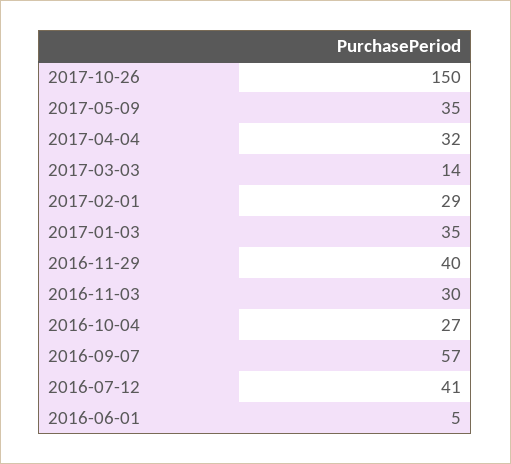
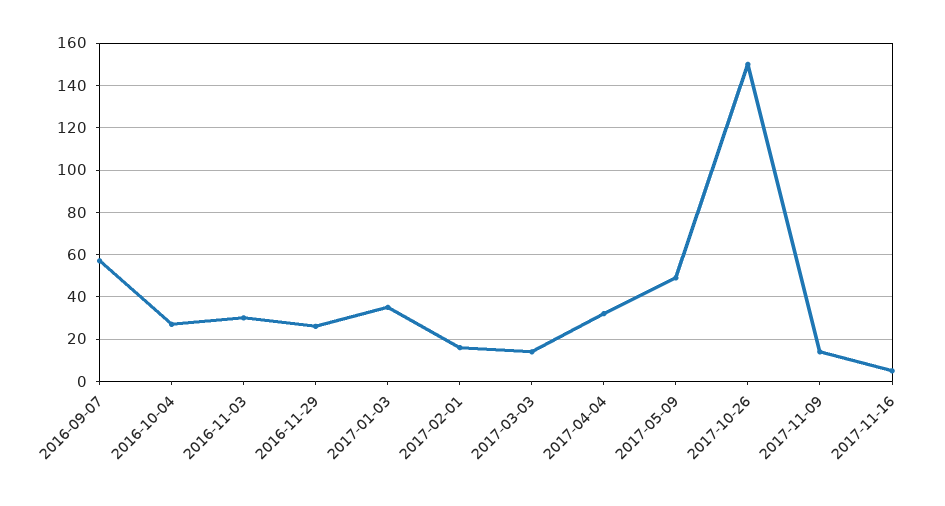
2017-05-09: 35 -> 50
2017-02-01: 29 -> 15
2016-11-29: 40 -> 25
2016-07-12: 41 -> none
2016-06-01: 5 -> none
2017-11-09: none -> 15
2017-11-16: none -> 5

